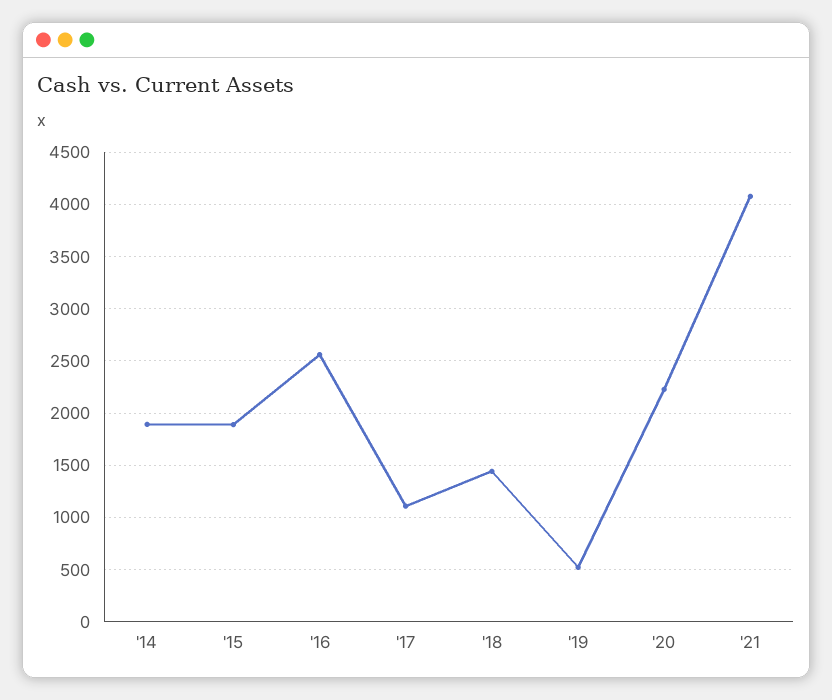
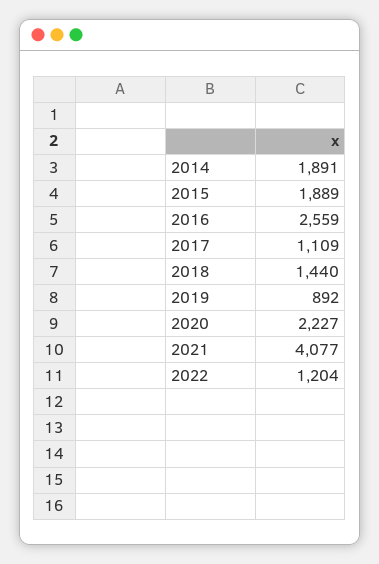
'19: 500 -> 892
2022: none -> 1204

